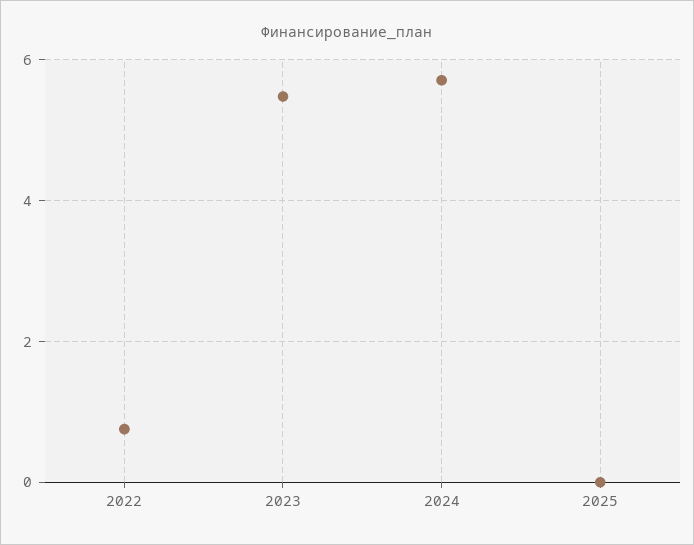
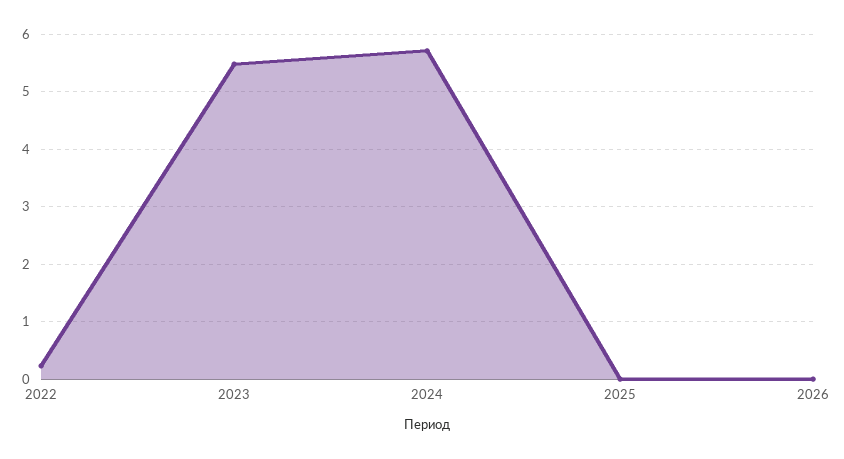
2022: 0.8 -> 0.2
2026: none -> 0

